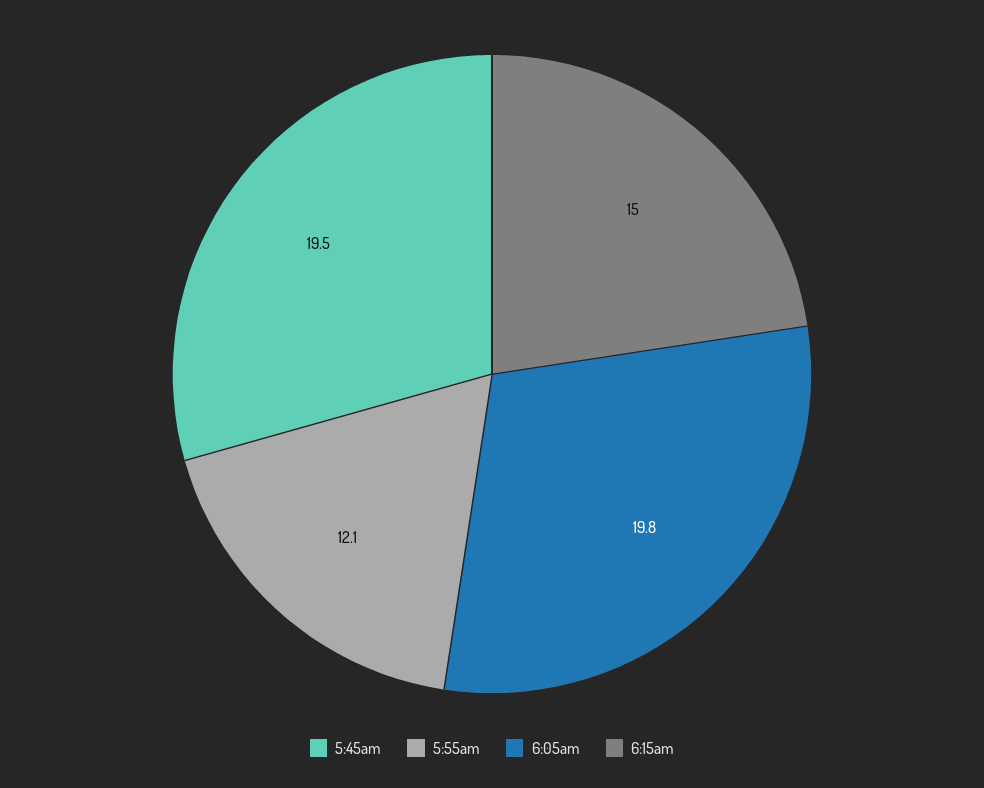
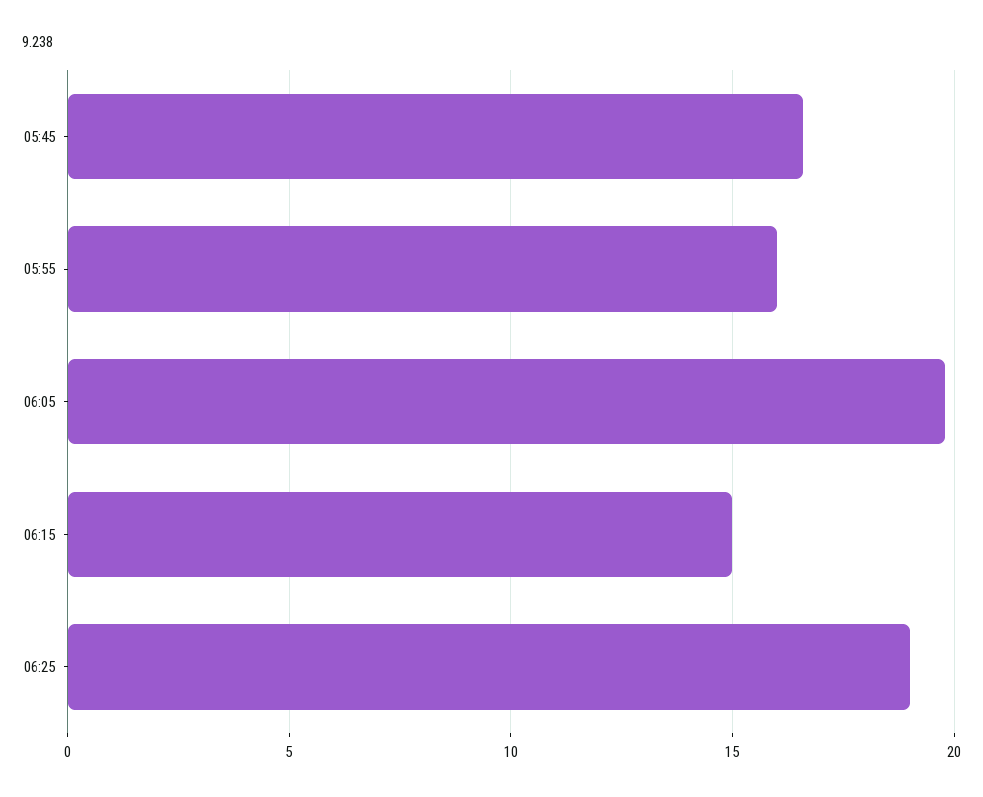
5:45am: 19.5 -> 16.5
5:55am: 12.1 -> 16
06:25: none -> 19

